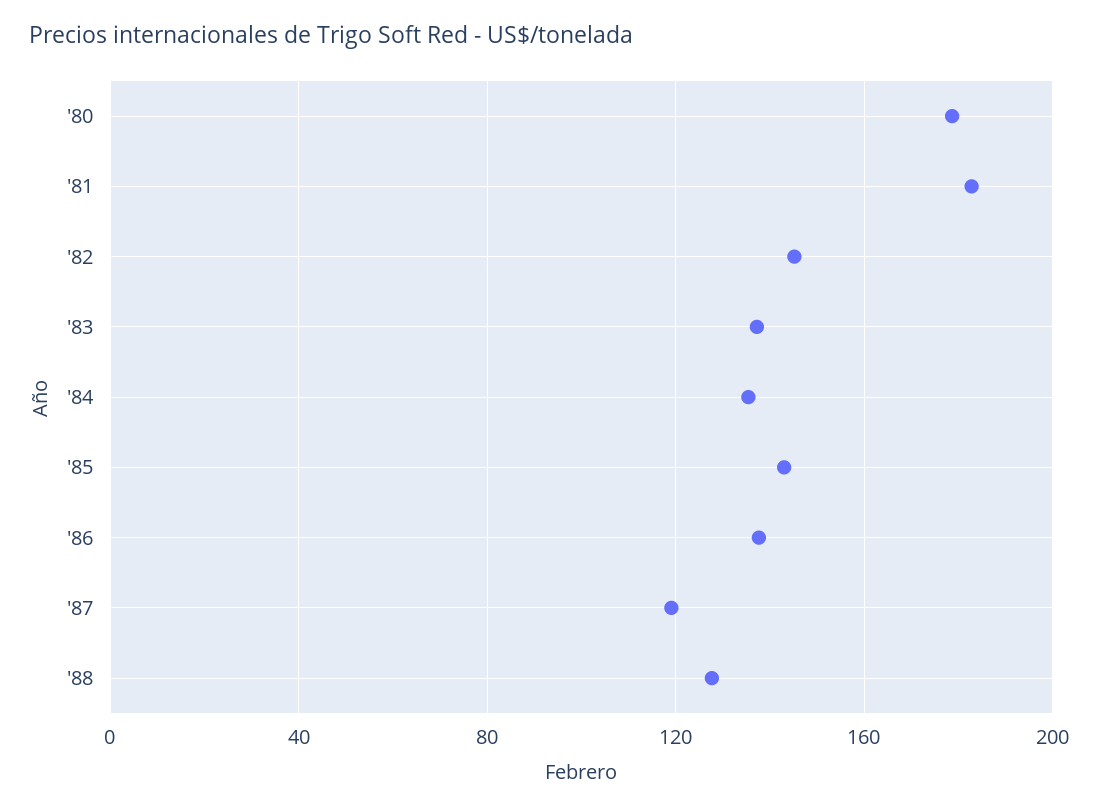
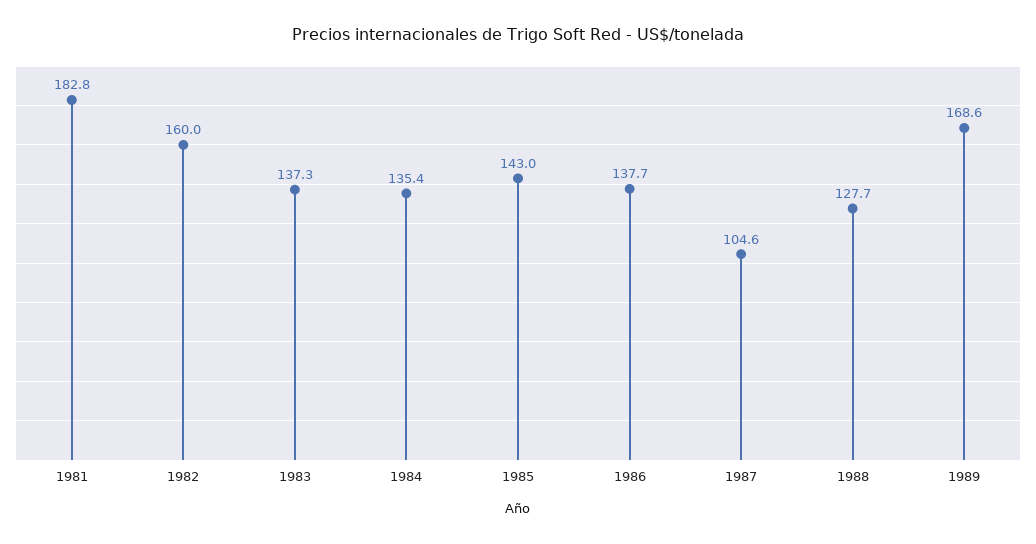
'80: 180 -> none
'82: 145 -> 160
'87: 120 -> 104.6
1989: none -> 168.6

